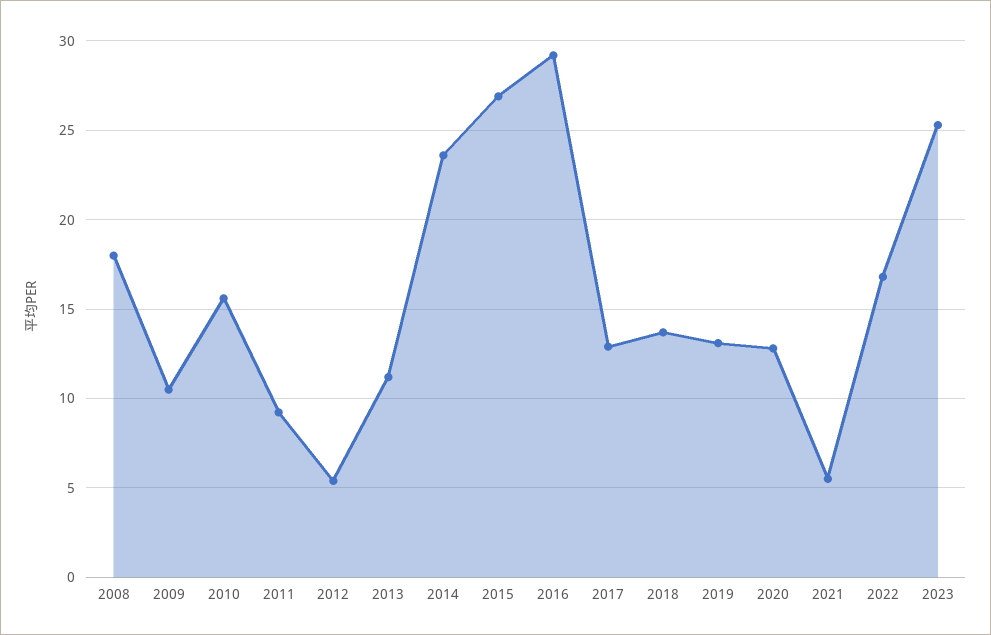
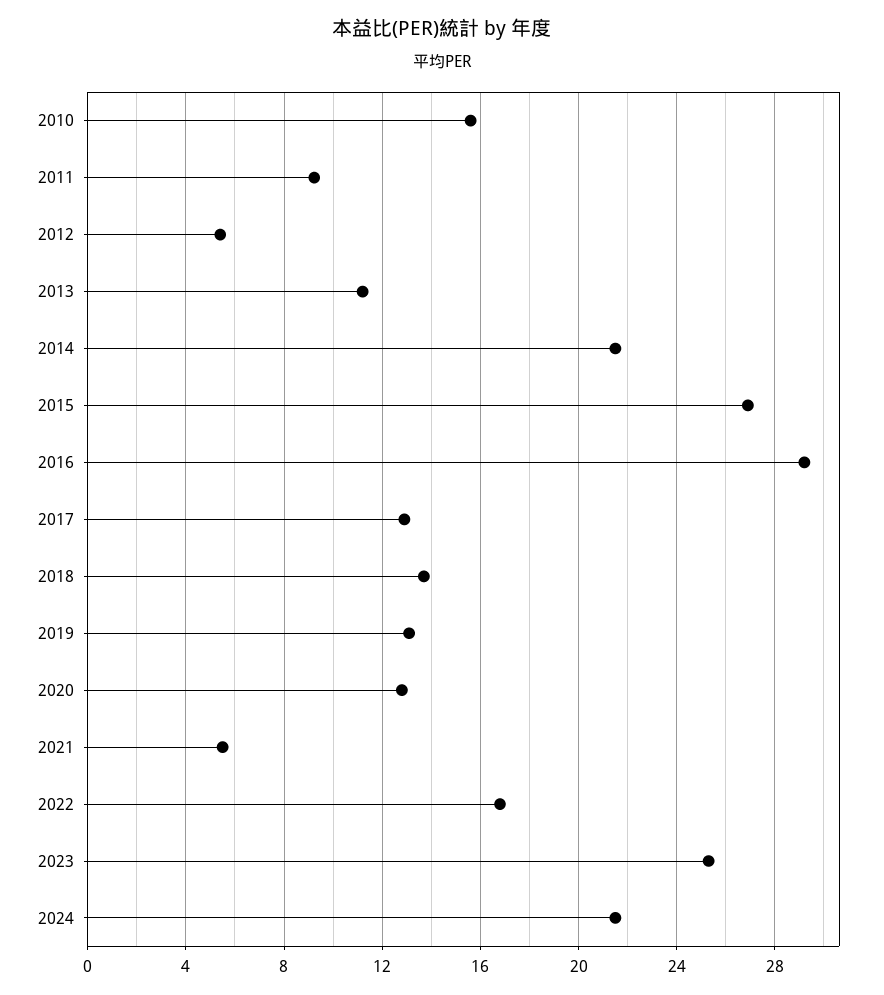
2008: 18 -> none
2009: 10.5 -> none
2014: 23.5 -> 21.5
2024: none -> 21.5

